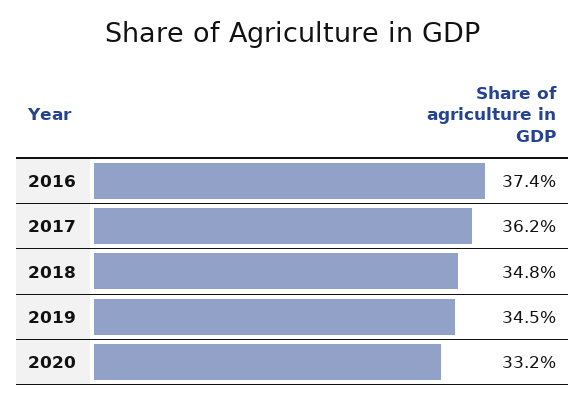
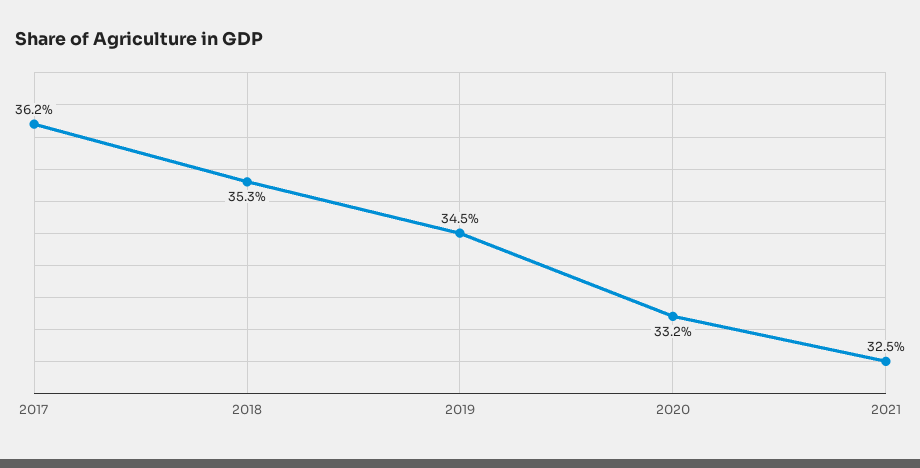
2016: 37.4 -> none
2018: 34.8 -> 35.3
2021: none -> 32.5

